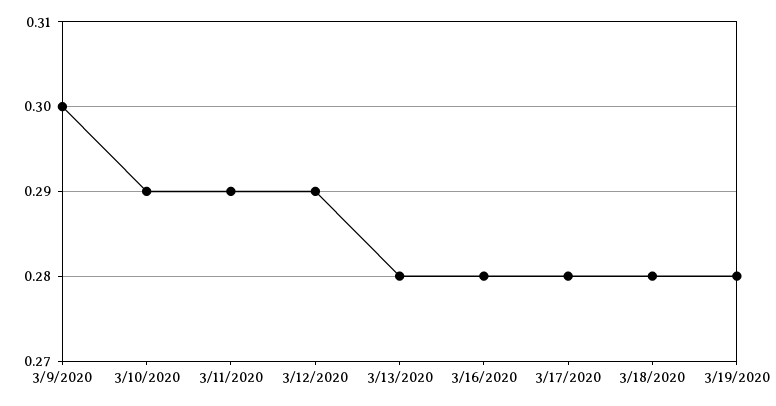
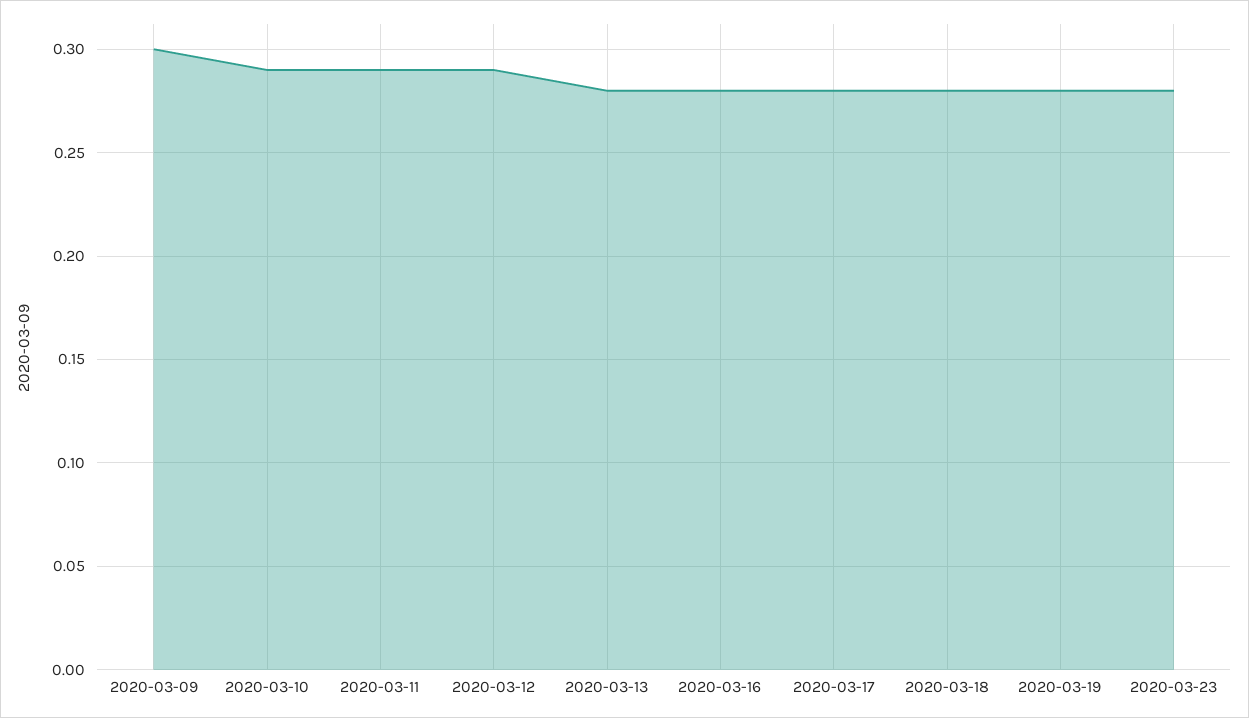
2020-03-23: none -> 0.28

